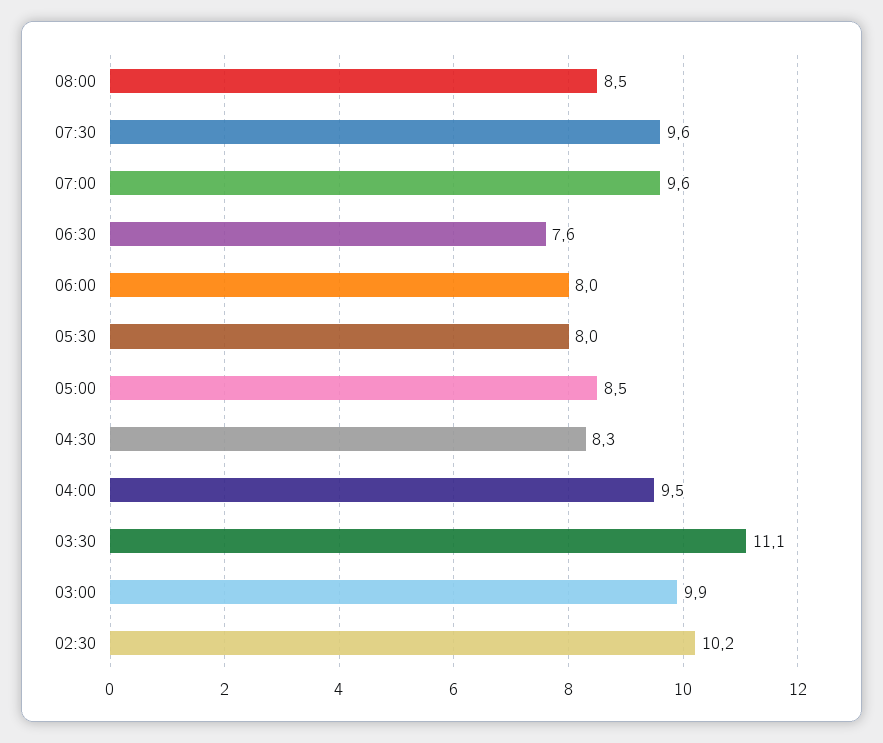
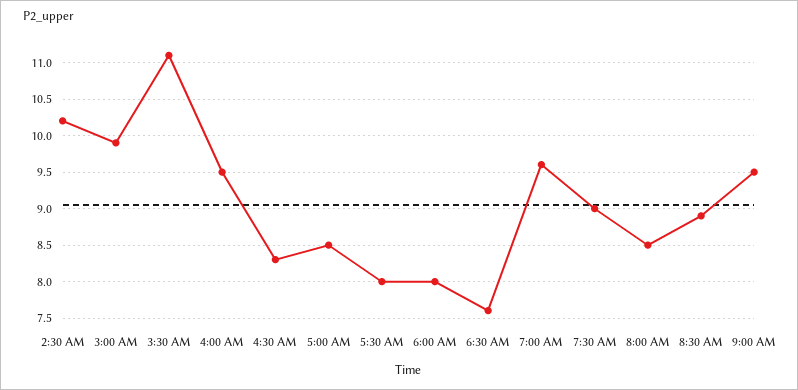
07:30: 9.6 -> 9
8:30 AM: none -> 8.9
9:00 AM: none -> 9.5

